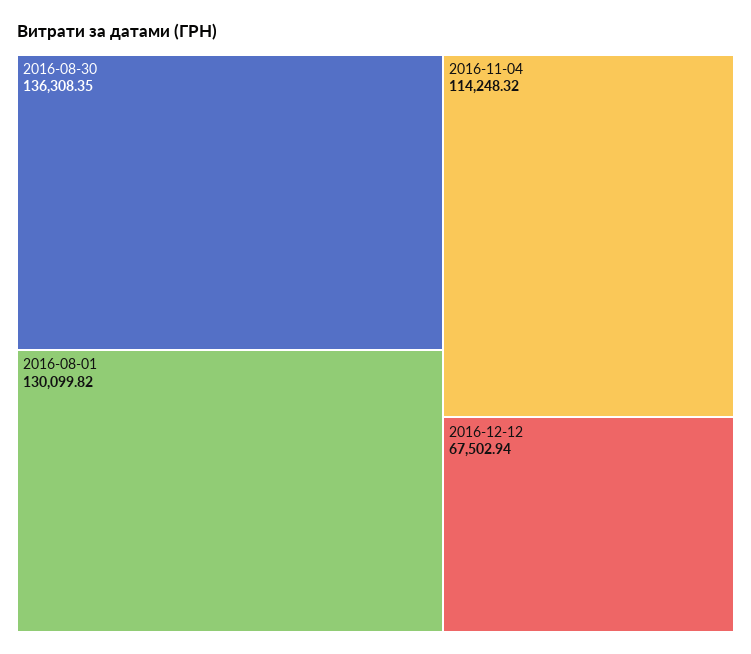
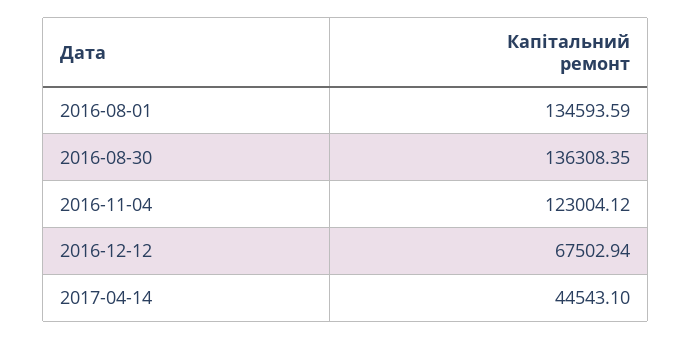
2016-08-01: 130099.82 -> 134593.59
2016-11-04: 114248.32 -> 123004.12
2017-04-14: none -> 44543.1

